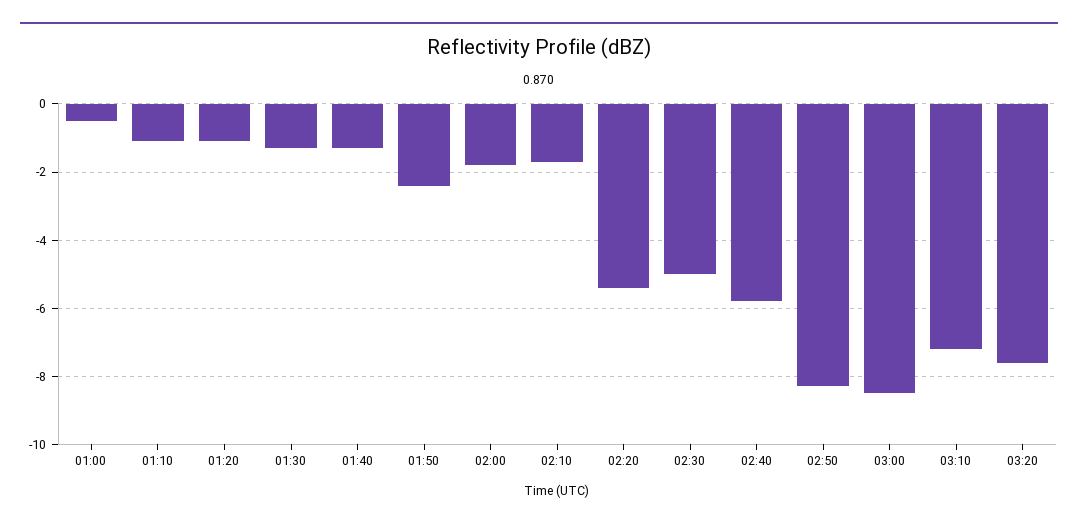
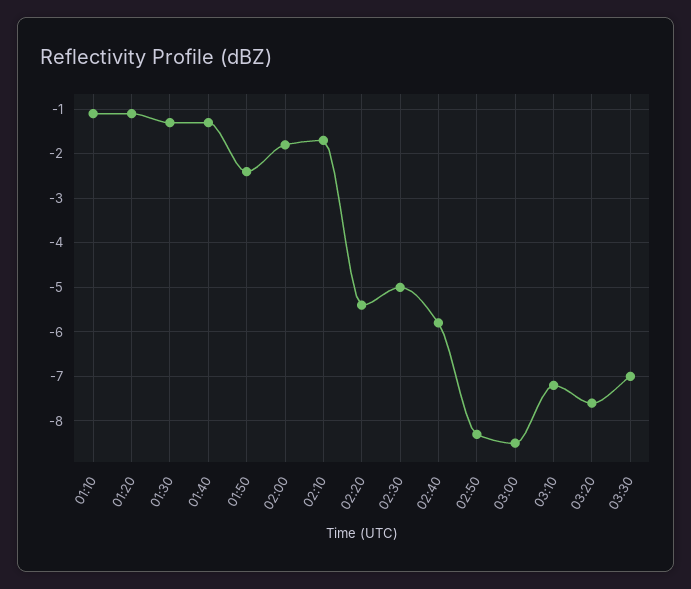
01:00: -0.5 -> none
03:30: none -> -7

